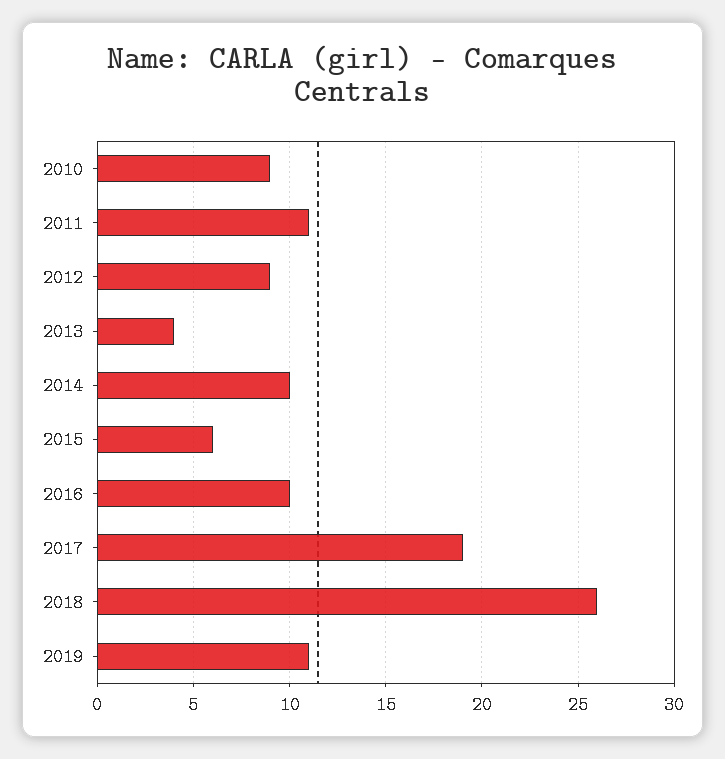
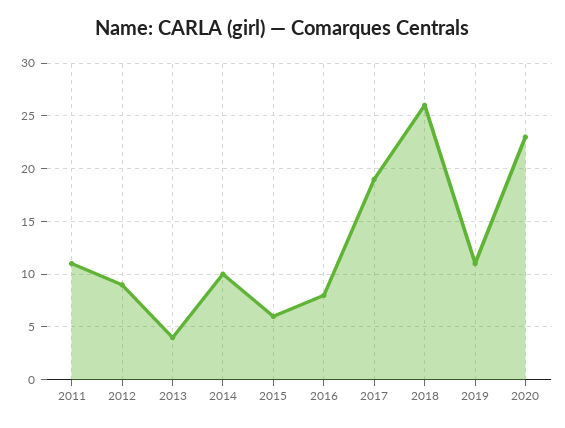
2010: 9 -> none
2016: 10 -> 8
2020: none -> 23

